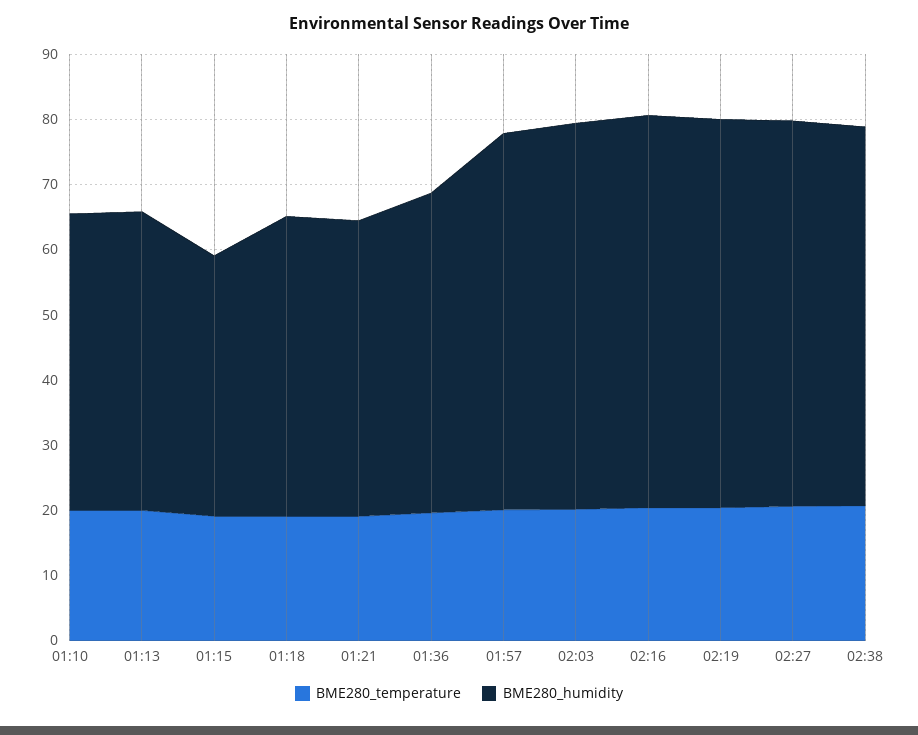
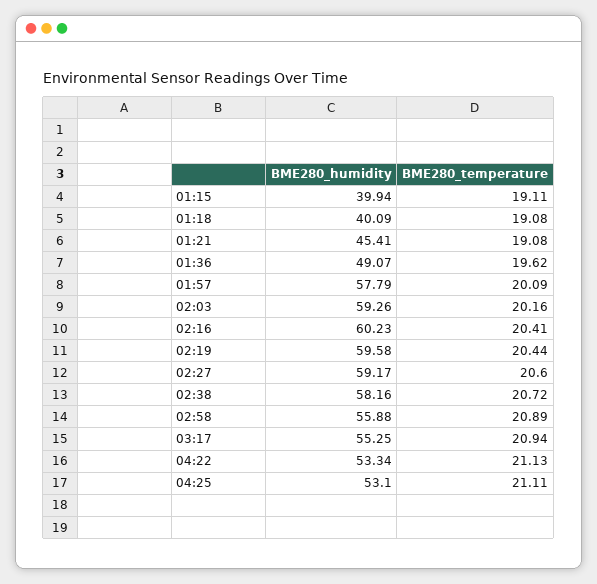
BME280_temperature, 01:10: 20 -> none
BME280_humidity, 01:10: 46 -> none
BME280_temperature, 01:13: 20 -> none
BME280_humidity, 01:13: 46 -> none
BME280_humidity, 01:18: 46 -> 40.09
BME280_humidity, 02:58: none -> 55.88
BME280_temperature, 02:58: none -> 20.89
BME280_humidity, 03:17: none -> 55.25
BME280_temperature, 03:17: none -> 20.94
BME280_humidity, 04:22: none -> 53.34
BME280_temperature, 04:22: none -> 21.13
BME280_humidity, 04:25: none -> 53.1
BME280_temperature, 04:25: none -> 21.11

